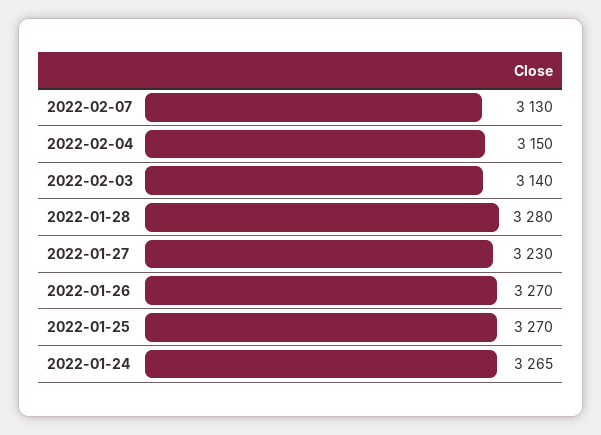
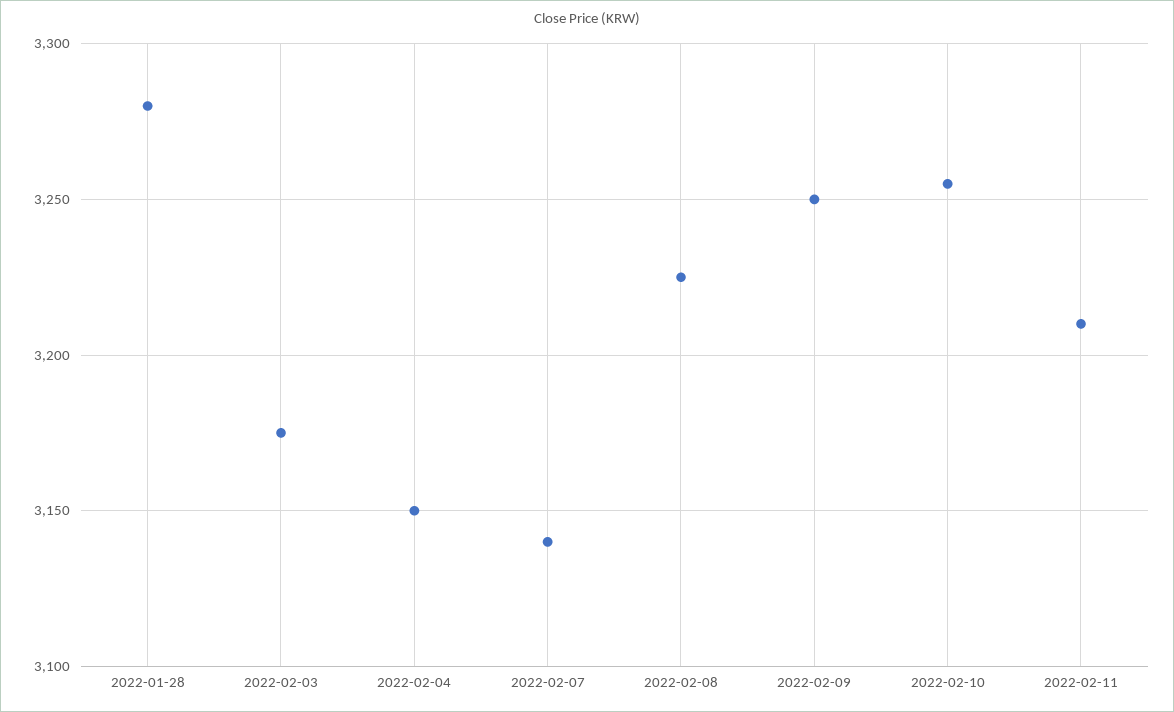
2022-02-07: 3130 -> 3140
2022-02-03: 3140 -> 3175
2022-01-27: 3230 -> none
2022-01-26: 3270 -> none
2022-01-25: 3270 -> none
2022-01-24: 3265 -> none
2022-02-08: none -> 3225
2022-02-09: none -> 3250
2022-02-10: none -> 3255
2022-02-11: none -> 3210

